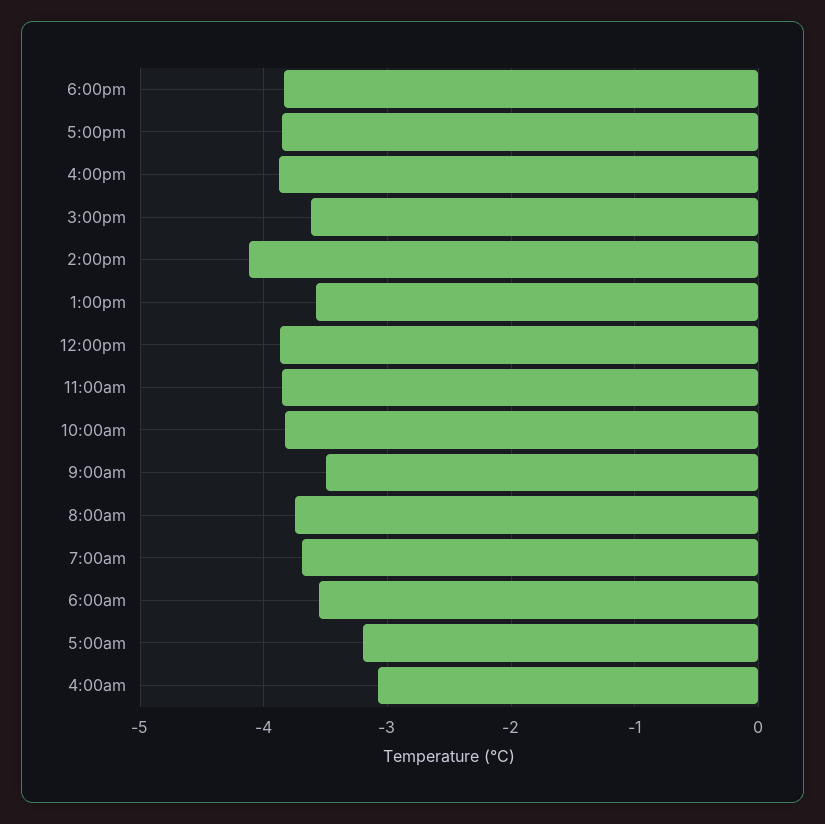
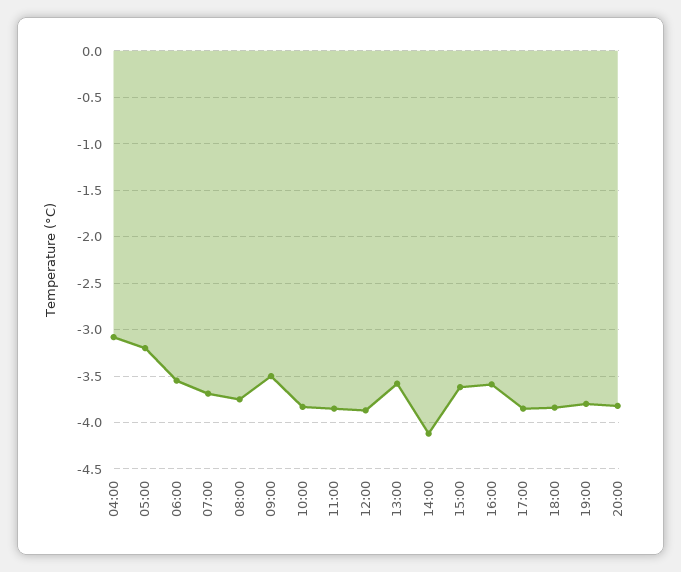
4:00pm: -3.9 -> -3.6
19:00: none -> -3.8
20:00: none -> -3.8

